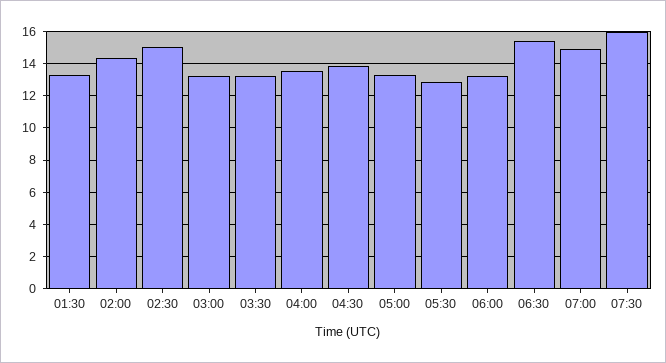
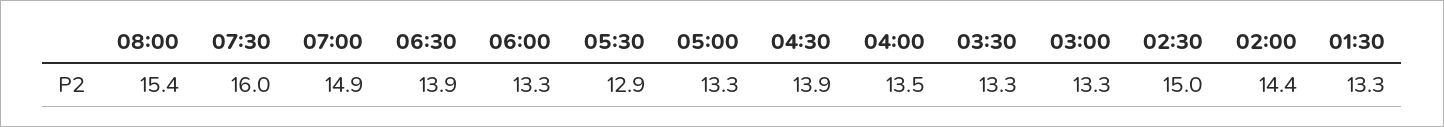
06:30: 15.5 -> 13.9
08:00: none -> 15.4

